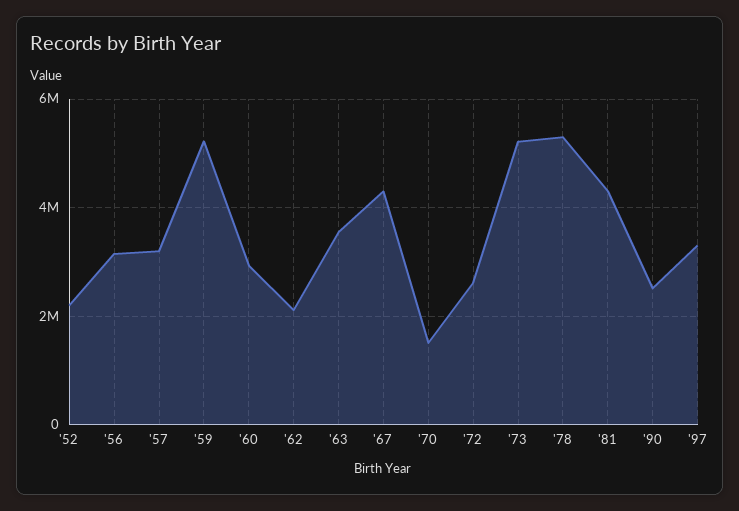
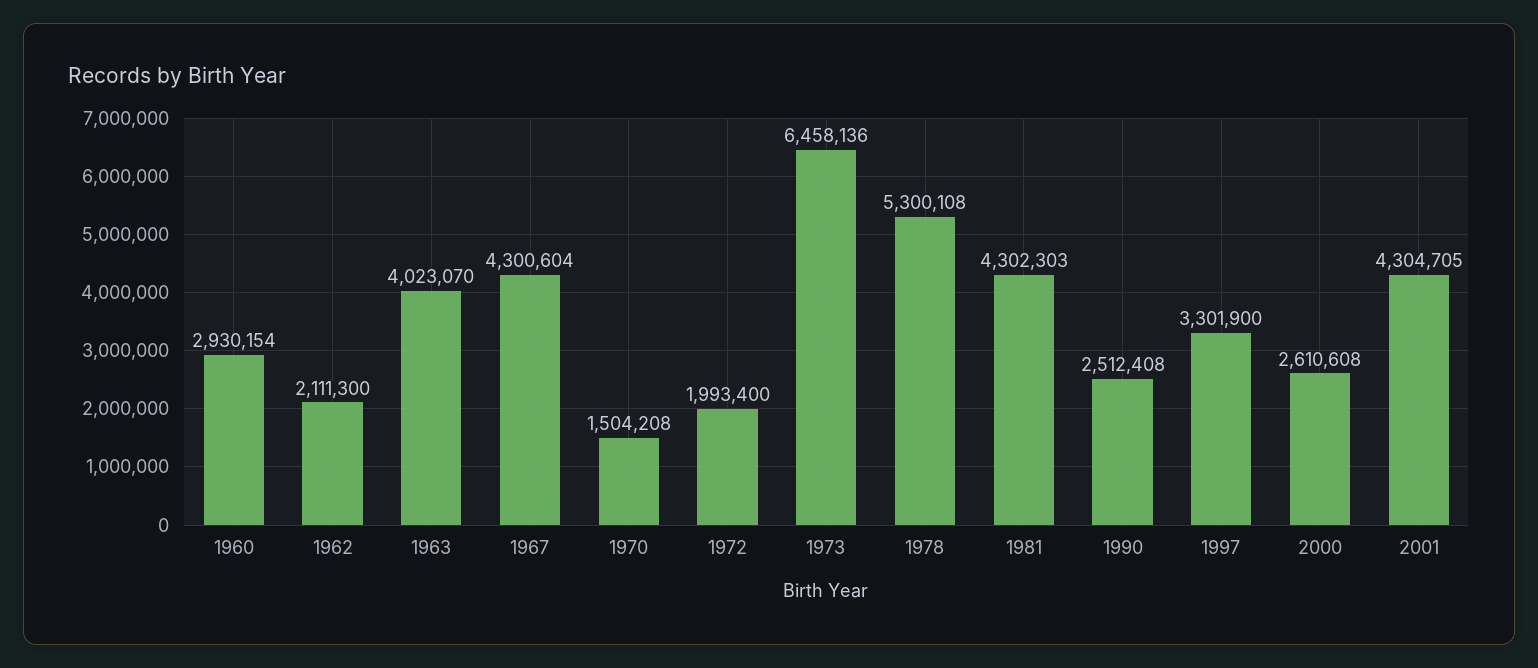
'52: 2200000 -> none
'56: 3200000 -> none
'57: 3200000 -> none
'59: 5200000 -> none
'63: 3600000 -> 4023070
'72: 2600000 -> 1993400
'73: 5200000 -> 6458136
2000: none -> 2610608
2001: none -> 4304705

